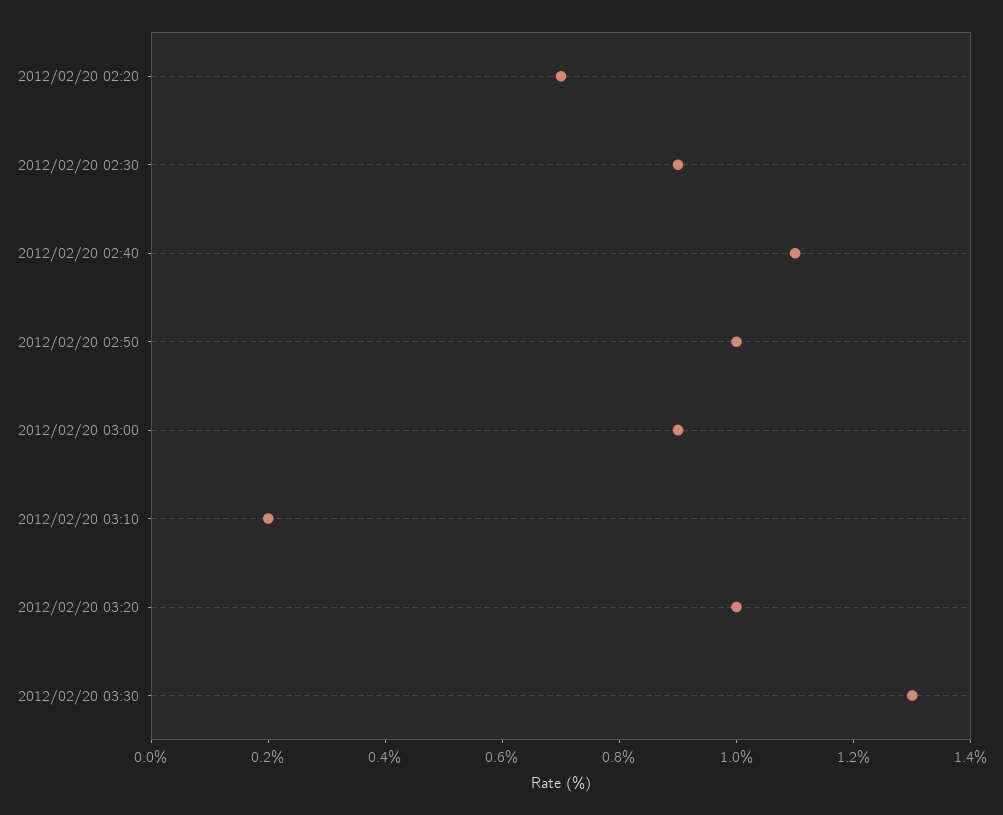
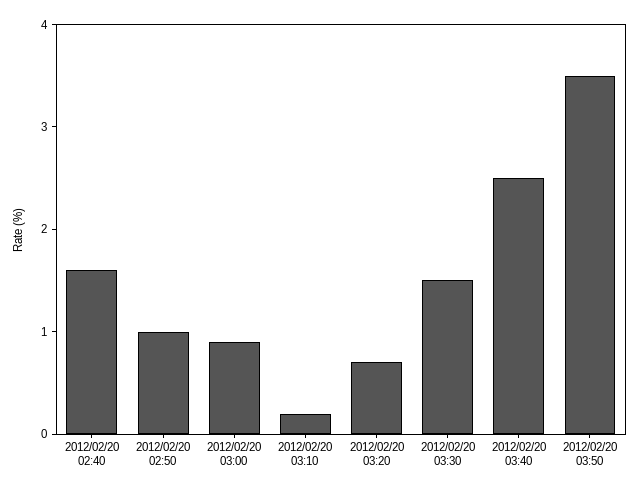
2012/02/20 02:20: 0.7 -> none
2012/02/20 02:30: 0.9 -> none
2012/02/20 02:40: 1.1 -> 1.6
2012/02/20 03:20: 1 -> 0.7
2012/02/20 03:30: 1.3 -> 1.5
2012/02/20 03:40: none -> 2.5
2012/02/20 03:50: none -> 3.5

